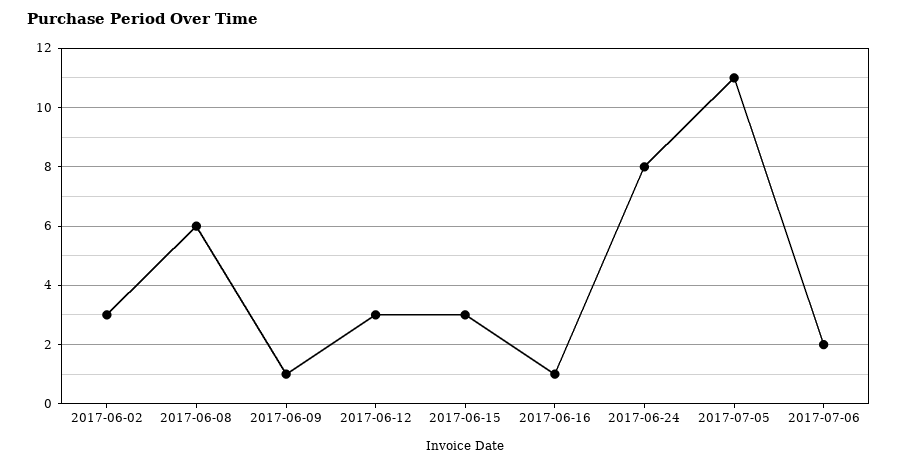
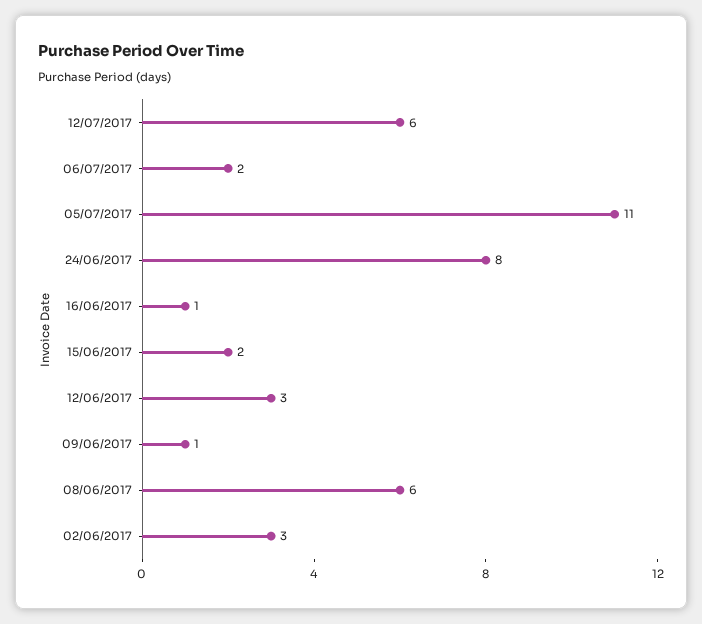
2017-06-15: 3 -> 2
12/07/2017: none -> 6

